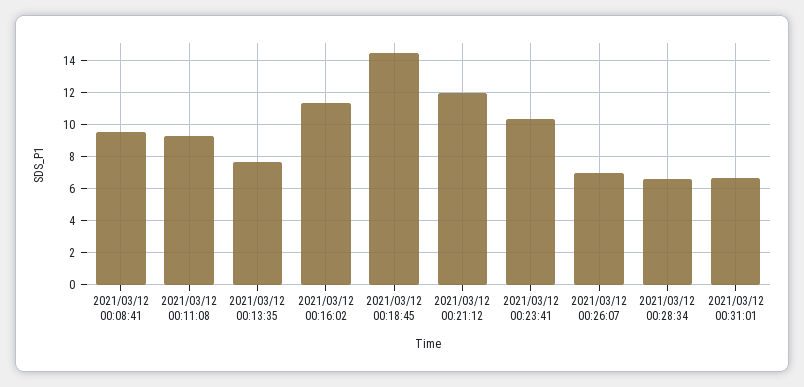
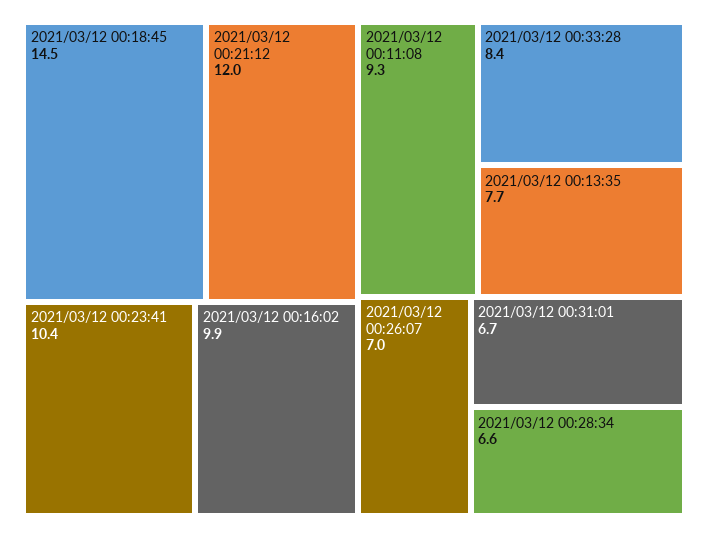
2021/03/12 00:08:41: 9.5 -> none
2021/03/12 00:16:02: 11.5 -> 9.9
2021/03/12 00:33:28: none -> 8.4

